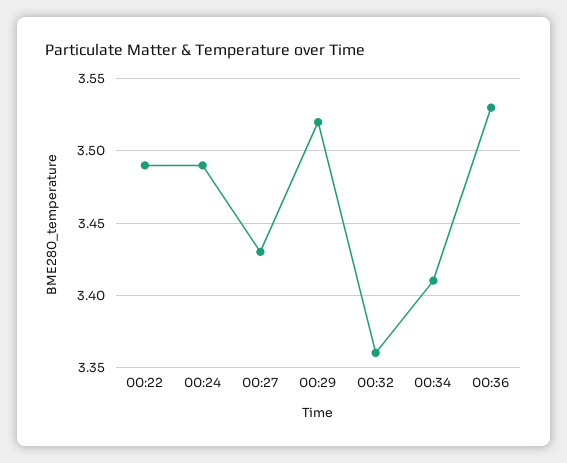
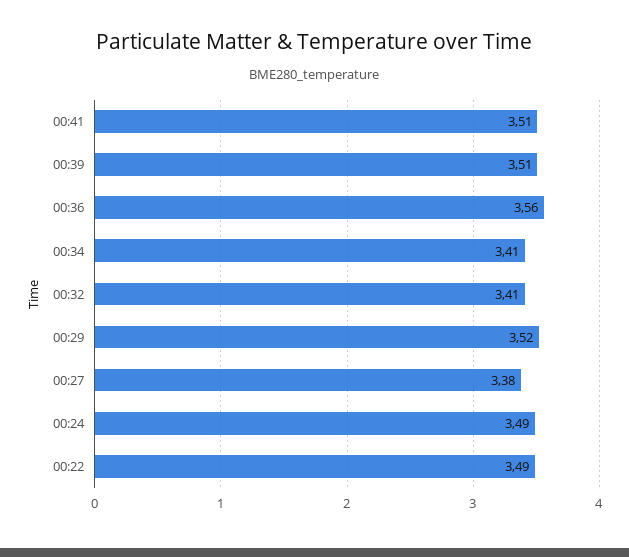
00:27: 3.43 -> 3.38
00:32: 3.36 -> 3.41
00:36: 3.53 -> 3.56
00:41: none -> 3.51
00:39: none -> 3.51

